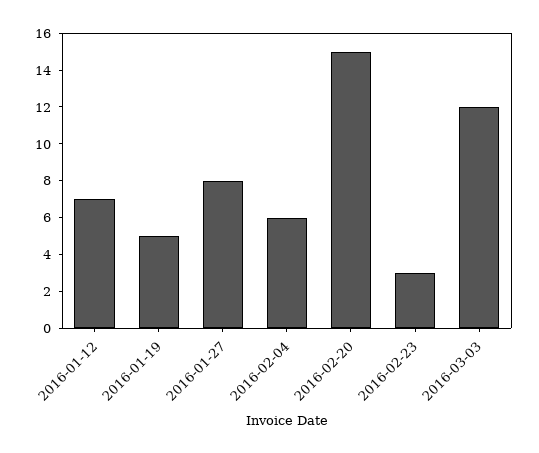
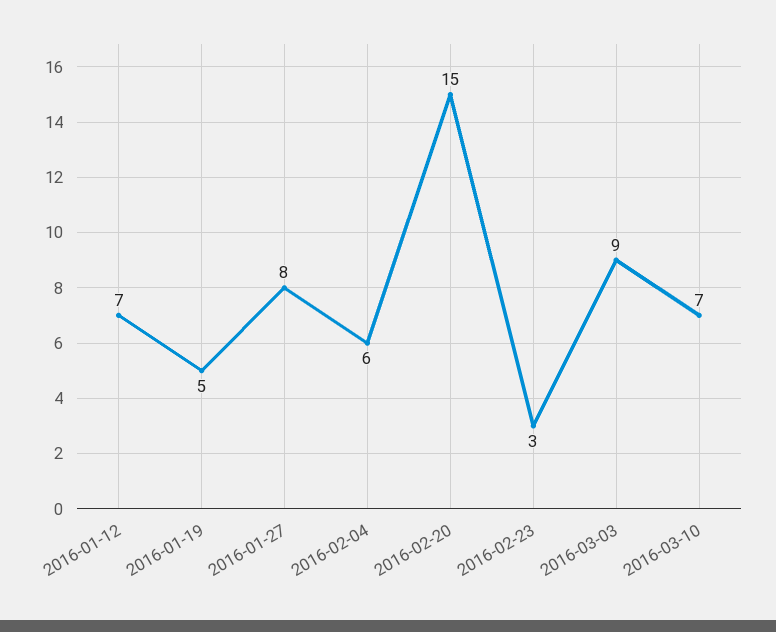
2016-03-03: 12 -> 9
2016-03-10: none -> 7

